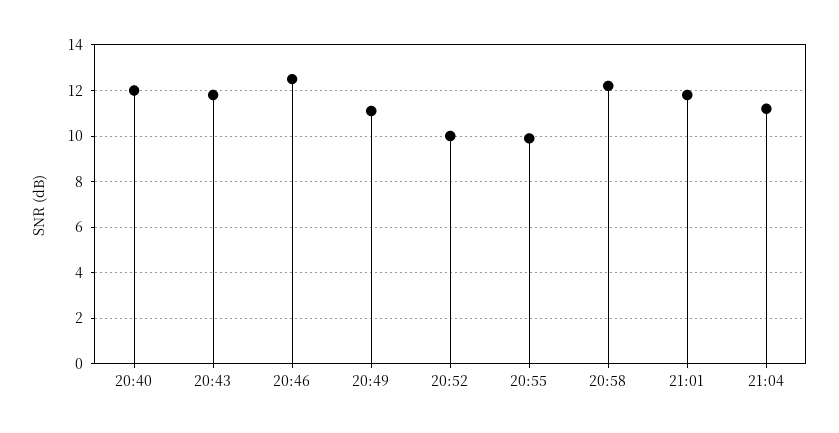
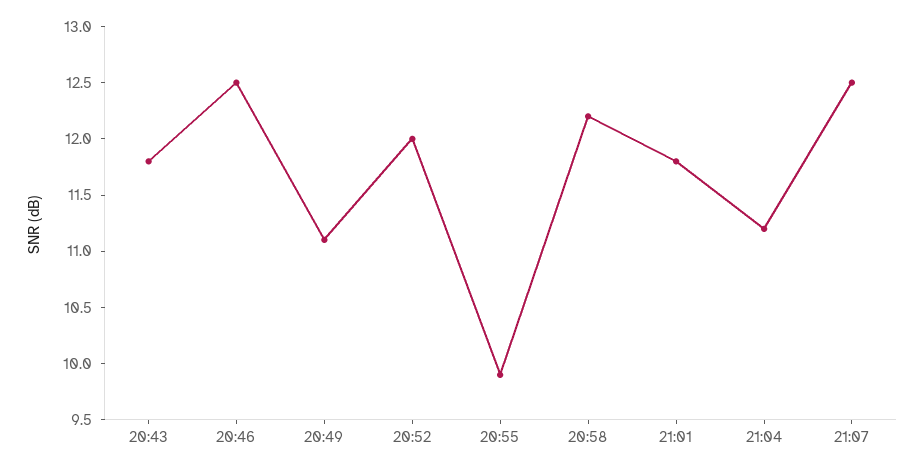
20:40: 12 -> none
20:52: 10 -> 12
21:07: none -> 12.5

